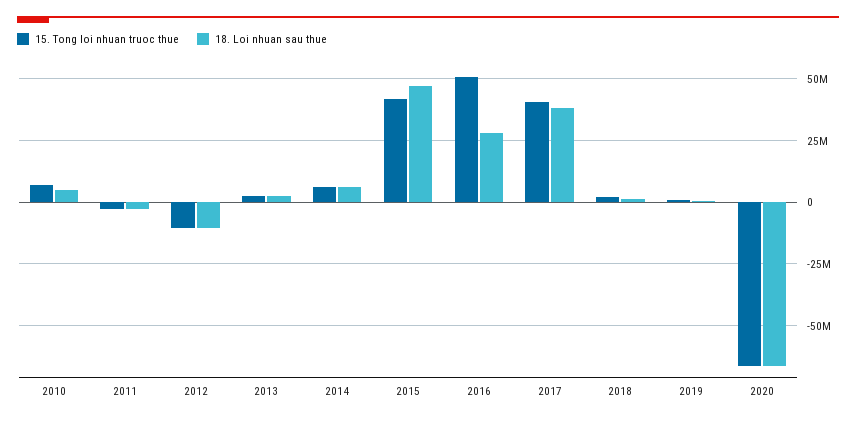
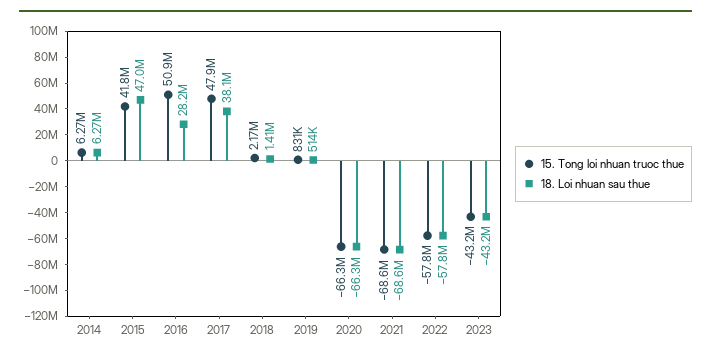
15. Tong loi nhuan truoc thue, 2010: 7500000 -> none
18. Loi nhuan sau thue, 2010: 5000000 -> none
15. Tong loi nhuan truoc thue, 2011: -2500000 -> none
18. Loi nhuan sau thue, 2011: -2500000 -> none
15. Tong loi nhuan truoc thue, 2012: -10000000 -> none
18. Loi nhuan sau thue, 2012: -10000000 -> none
15. Tong loi nhuan truoc thue, 2013: 2500000 -> none
18. Loi nhuan sau thue, 2013: 2500000 -> none
15. Tong loi nhuan truoc thue, 2017: 40000000 -> 47900000
15. Tong loi nhuan truoc thue, 2021: none -> -68600000
18. Loi nhuan sau thue, 2021: none -> -68600000
15. Tong loi nhuan truoc thue, 2022: none -> -57800000
18. Loi nhuan sau thue, 2022: none -> -57800000
15. Tong loi nhuan truoc thue, 2023: none -> -43200000
18. Loi nhuan sau thue, 2023: none -> -43200000

